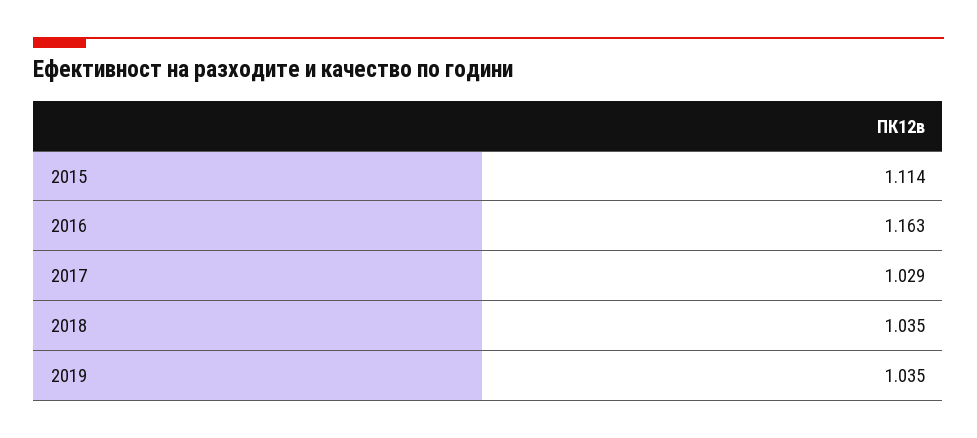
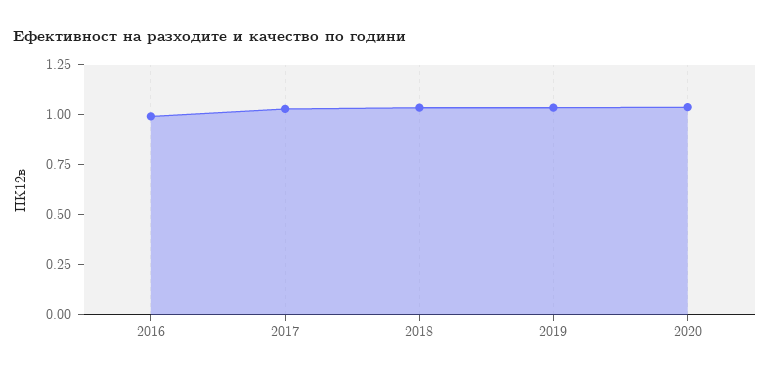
2015: 1.114 -> none
2016: 1.163 -> 1
2020: none -> 1.05

